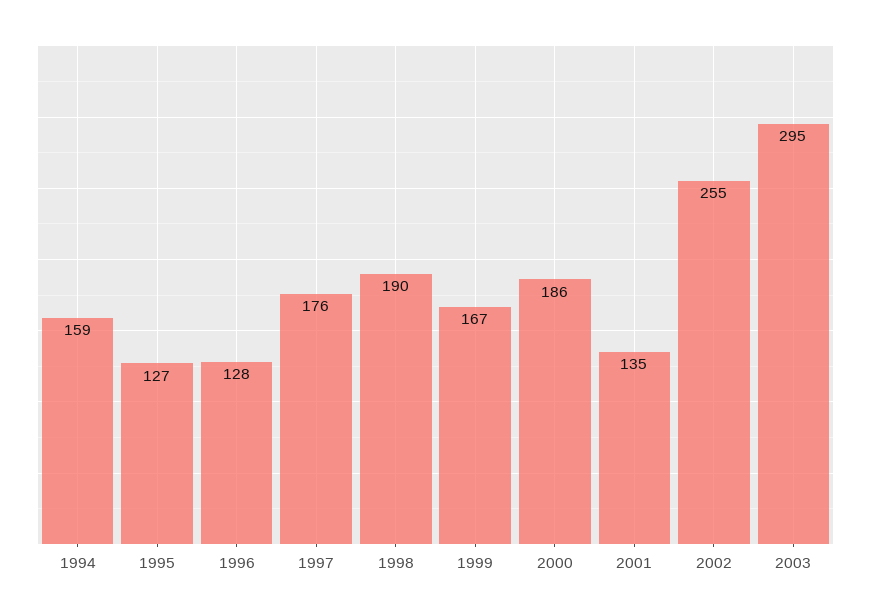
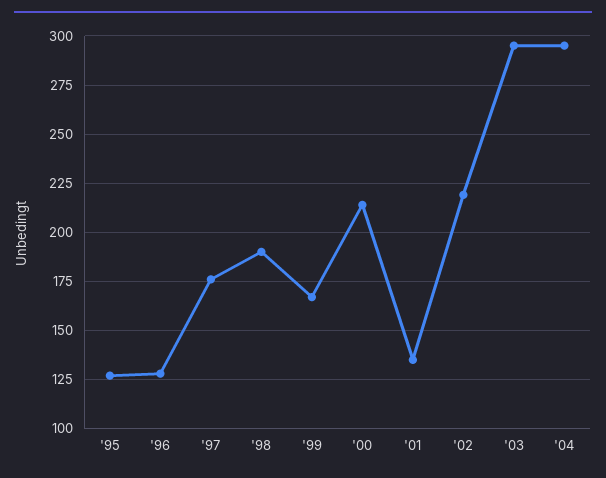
1994: 159 -> none
2000: 186 -> 215
2002: 255 -> 220
'04: none -> 295

